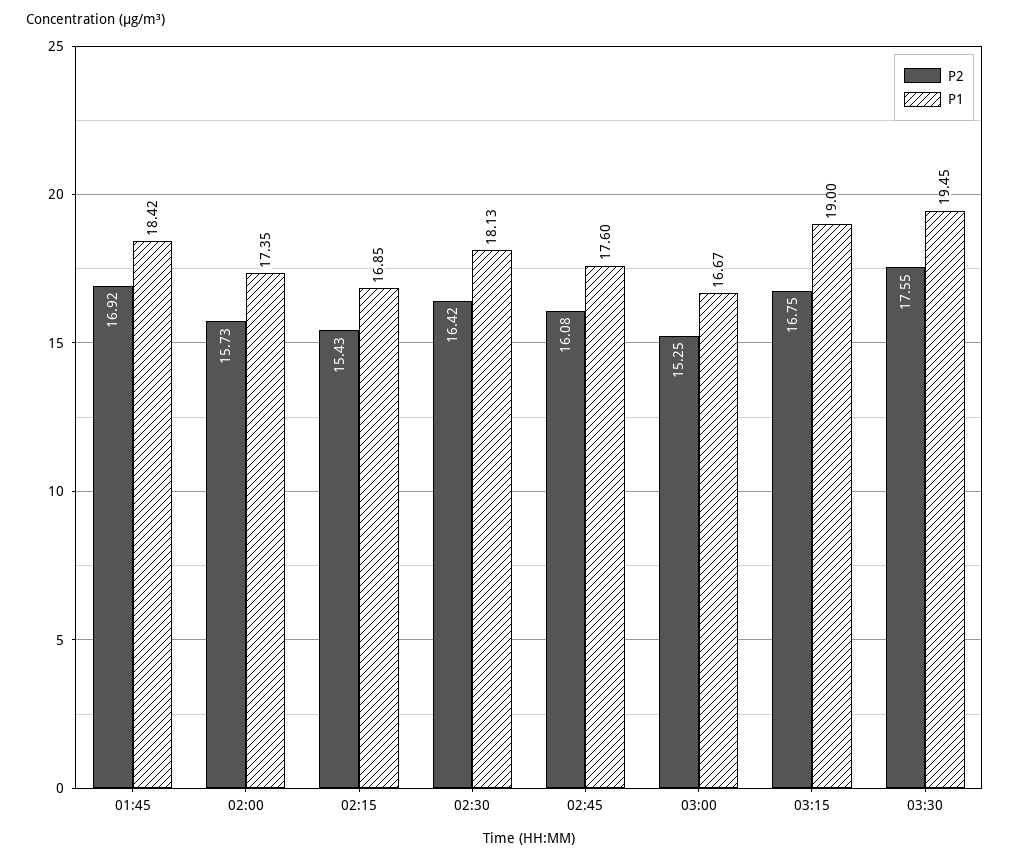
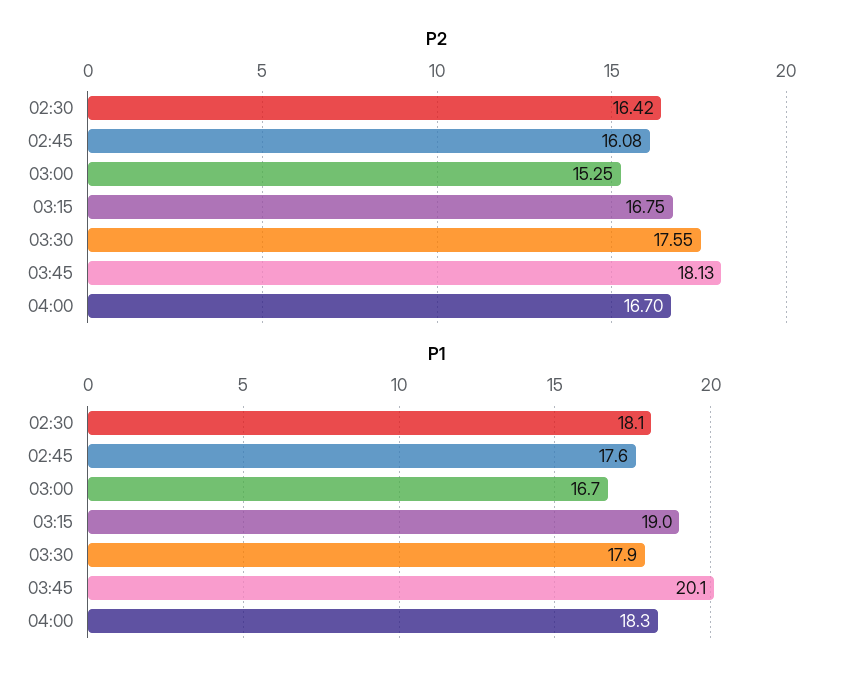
P2, 01:45: 16.92 -> none
P1, 01:45: 18.42 -> none
P2, 02:00: 15.73 -> none
P1, 02:00: 17.35 -> none
P2, 02:15: 15.43 -> none
P1, 02:15: 16.85 -> none
P1, 03:30: 19.45 -> 17.9
P2, 03:45: none -> 18.13
P2, 04:00: none -> 16.7
P1, 03:45: none -> 20.1
P1, 04:00: none -> 18.3

